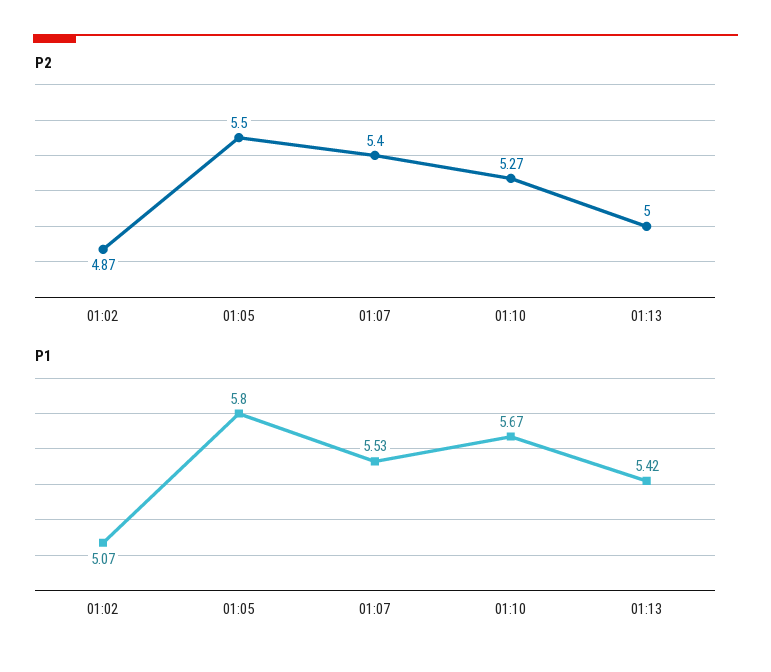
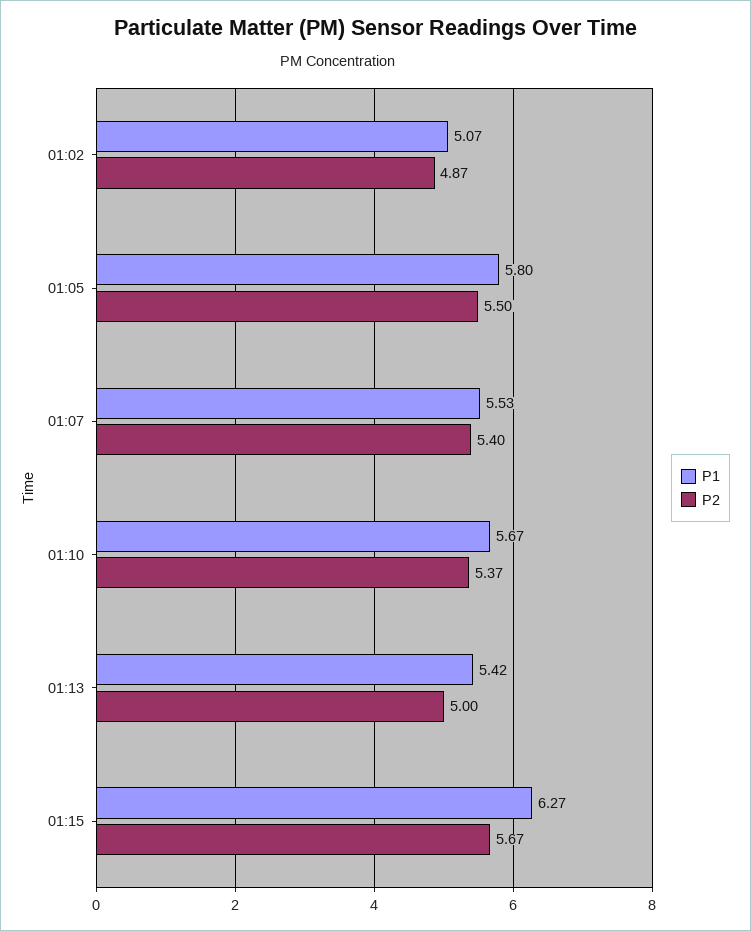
P2, 01:10: 5.27 -> 5.37
P1, 01:15: none -> 6.27
P2, 01:15: none -> 5.67

